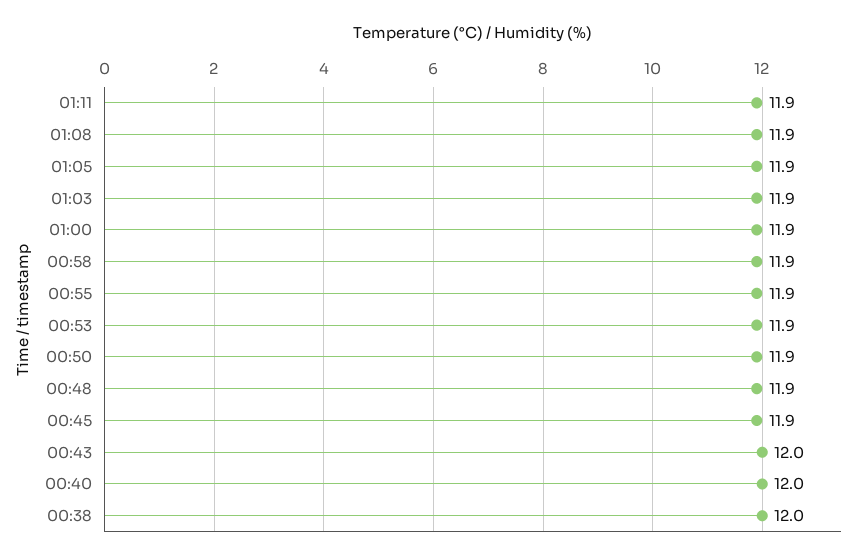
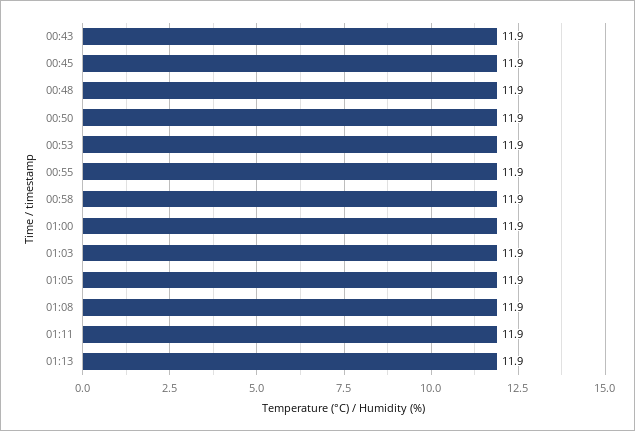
00:43: 12 -> 11.9
00:40: 12 -> none
00:38: 12 -> none
01:13: none -> 11.9

